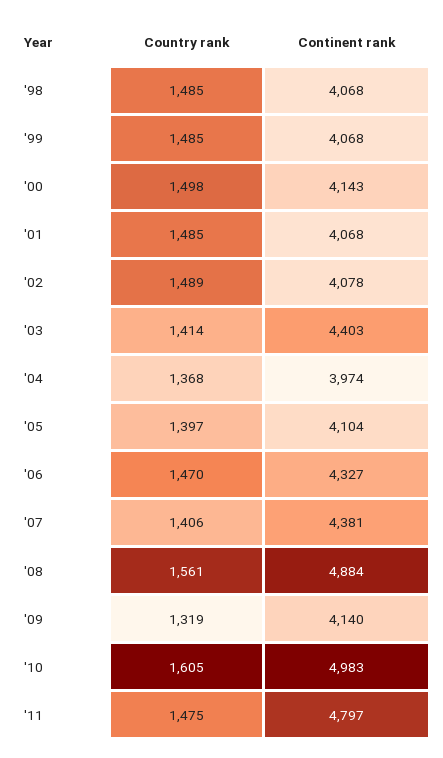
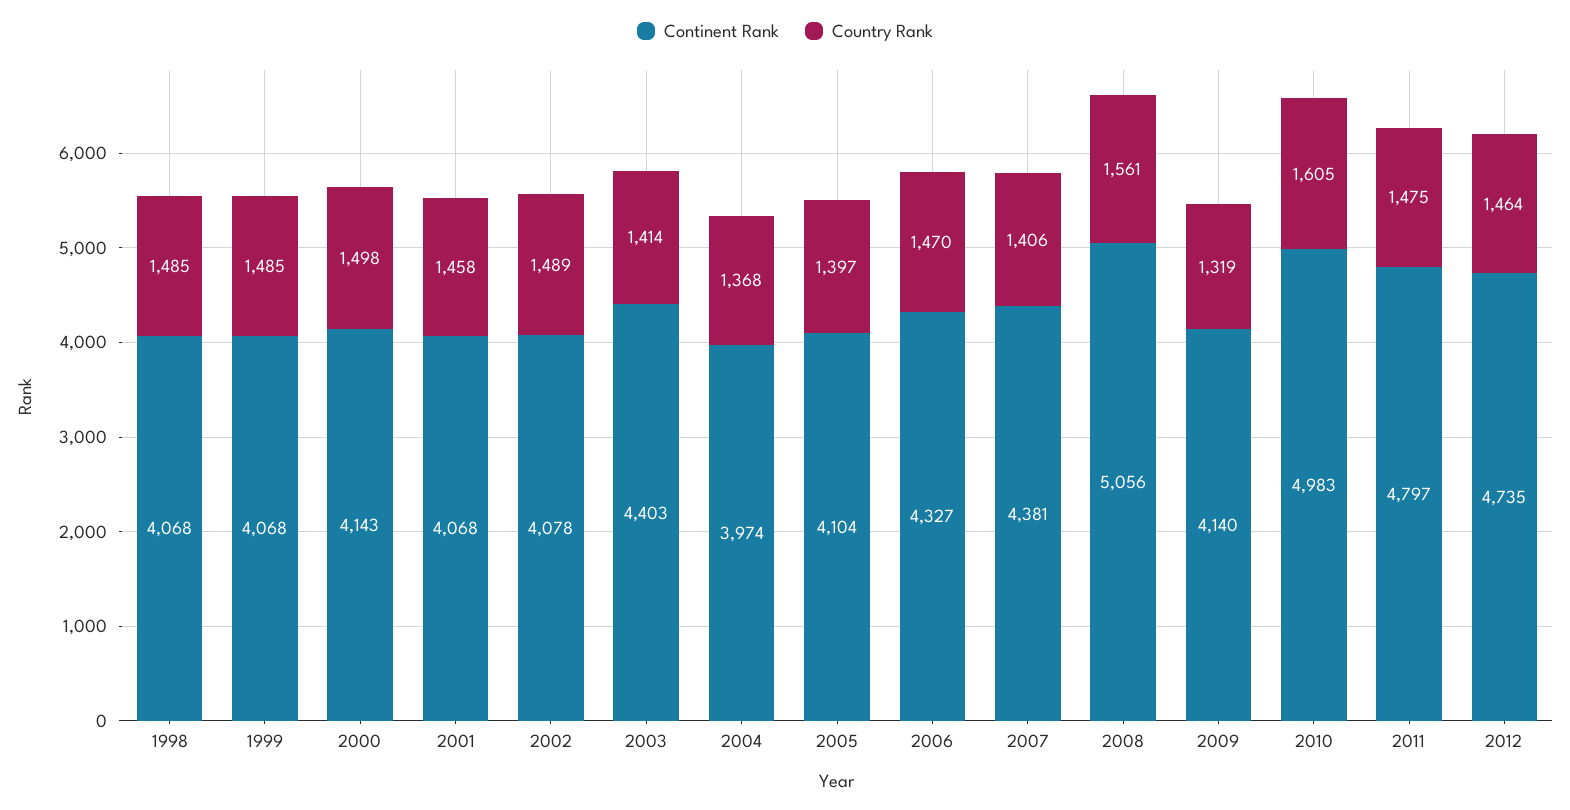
Country rank, '01: 1485 -> 1458
Continent rank, '08: 4884 -> 5056
Continent rank, 2012: none -> 4735
Country rank, 2012: none -> 1464

